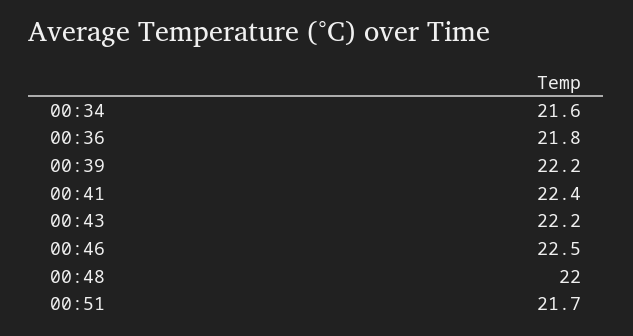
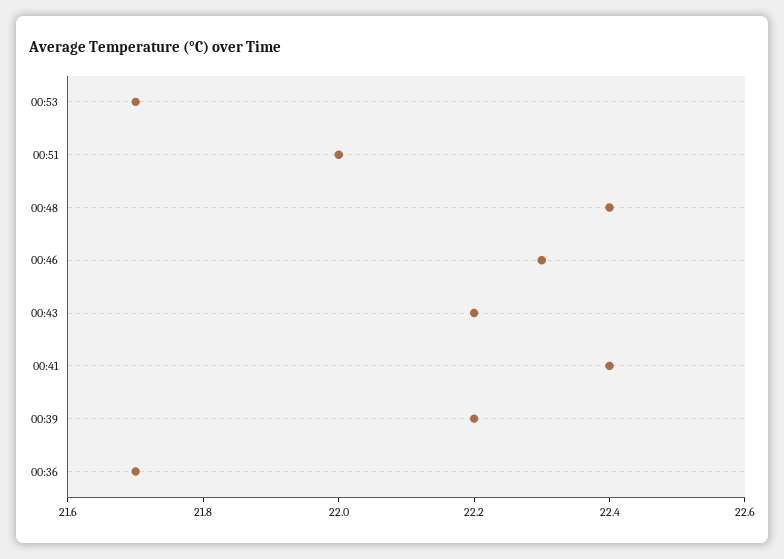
00:34: 21.6 -> none
00:36: 21.8 -> 21.7
00:46: 22.5 -> 22.3
00:48: 22 -> 22.4
00:51: 21.7 -> 22
00:53: none -> 21.7

